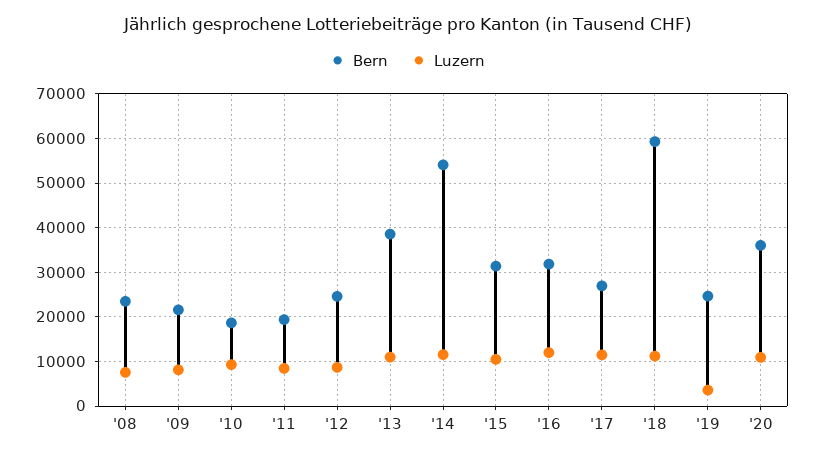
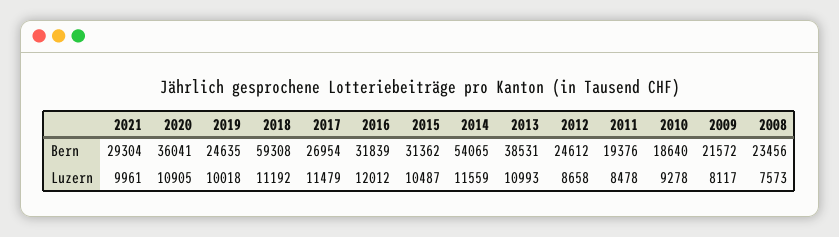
Luzern, '19: 4000 -> 10018
Bern, 2021: none -> 29304
Luzern, 2021: none -> 9961

